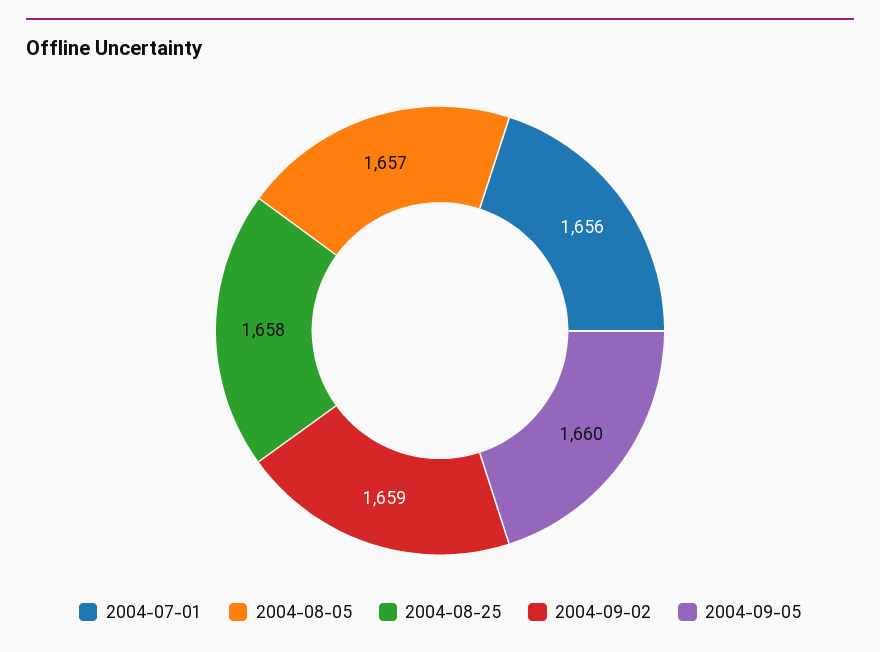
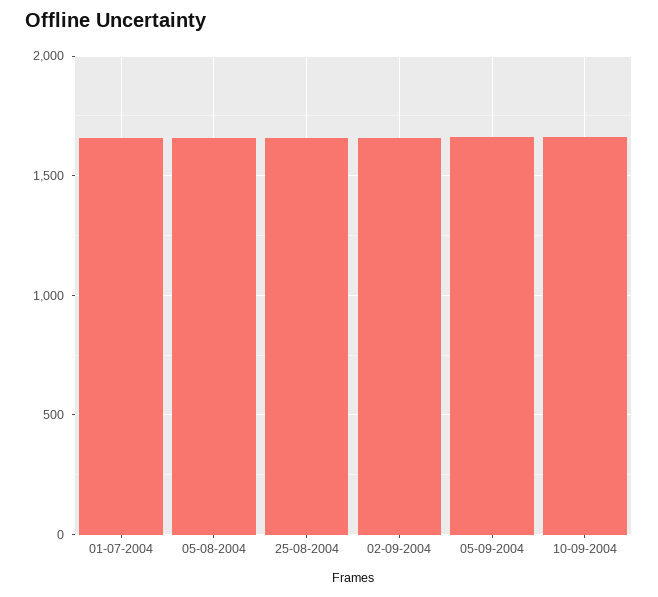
10-09-2004: none -> 1650

